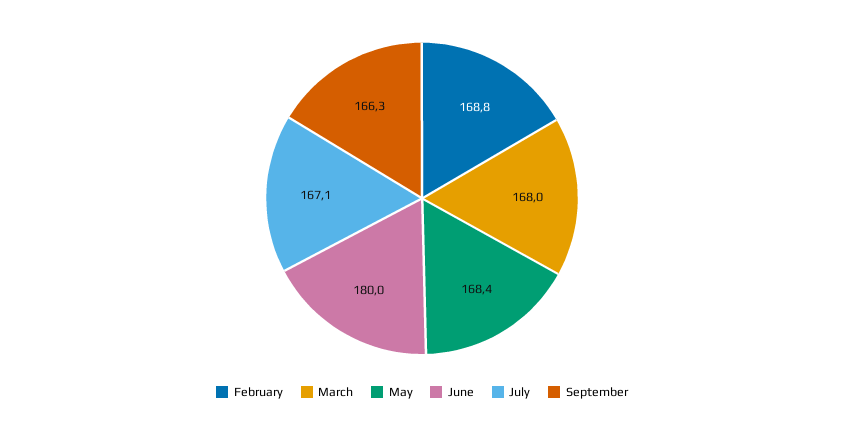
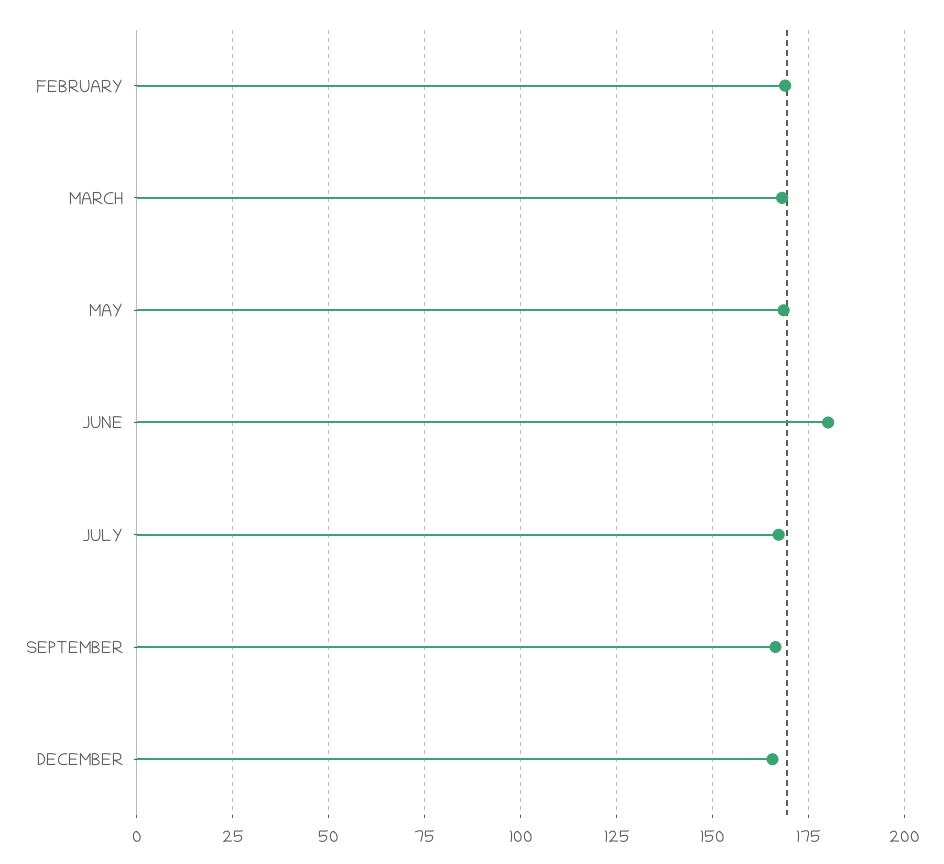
DECEMBER: none -> 165

